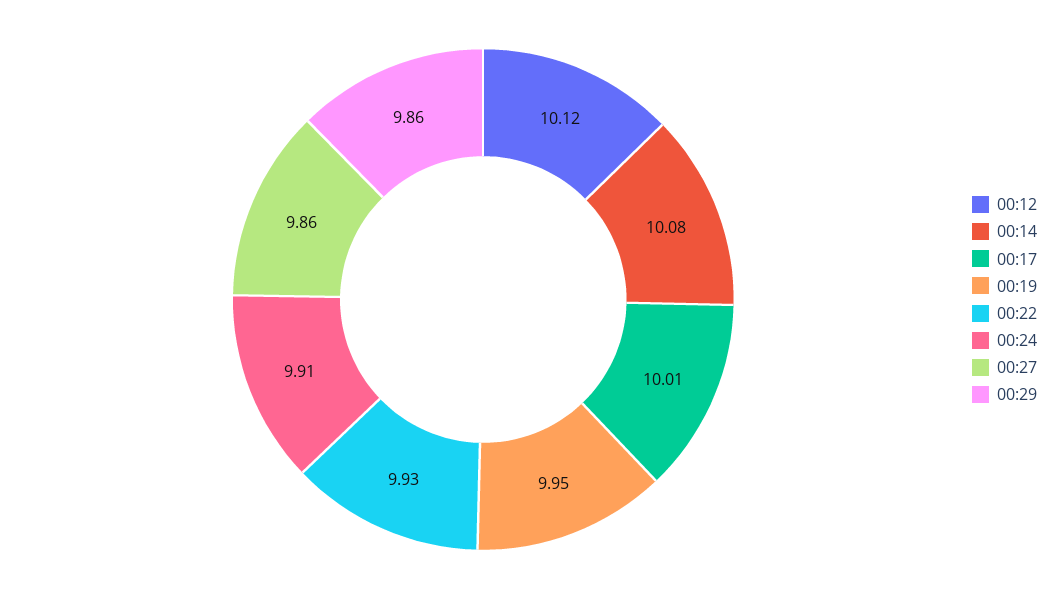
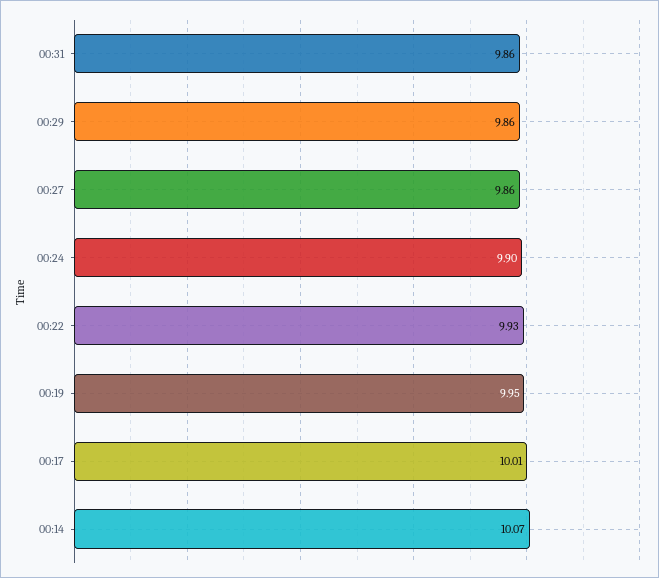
00:12: 10.12 -> none
00:14: 10.08 -> 10.07
00:24: 9.91 -> 9.9
00:31: none -> 9.86

